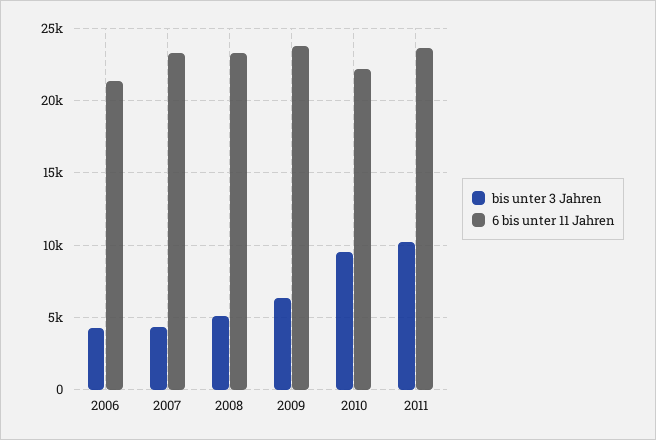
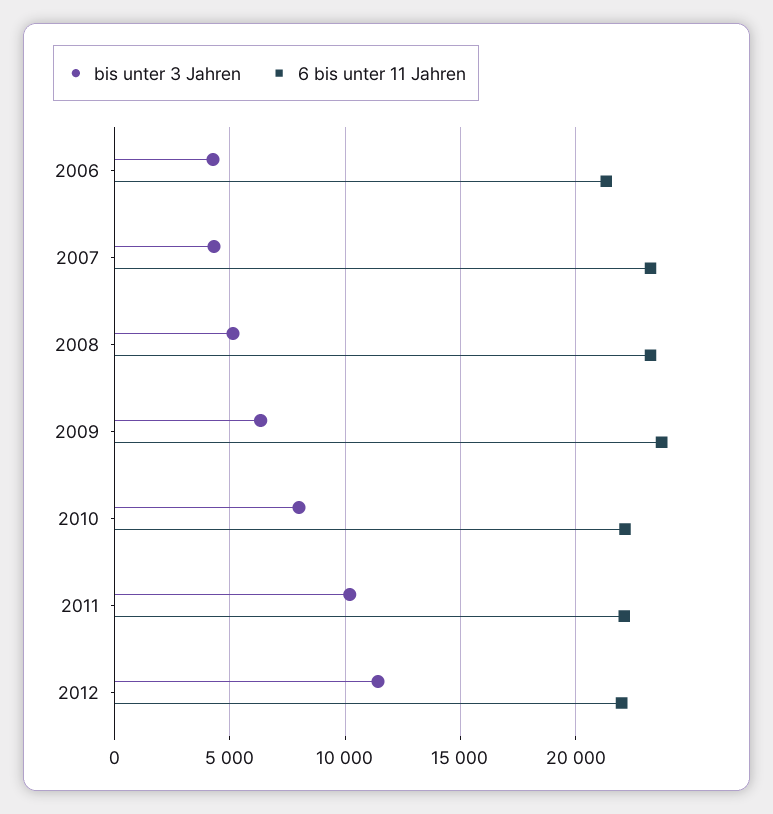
bis unter 3 Jahren, 2010: 9500 -> 8000
6 bis unter 11 Jahren, 2011: 23500 -> 22000
bis unter 3 Jahren, 2012: none -> 11500
6 bis unter 11 Jahren, 2012: none -> 22000

